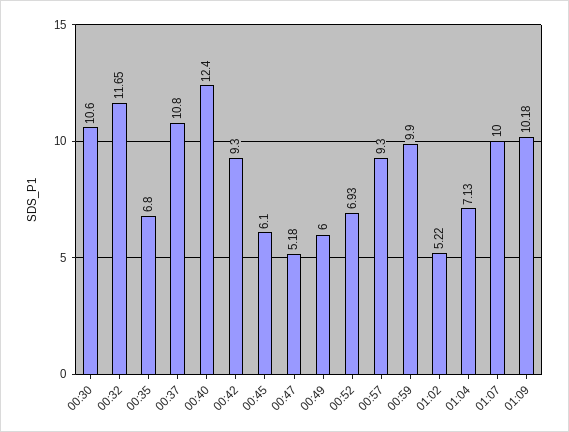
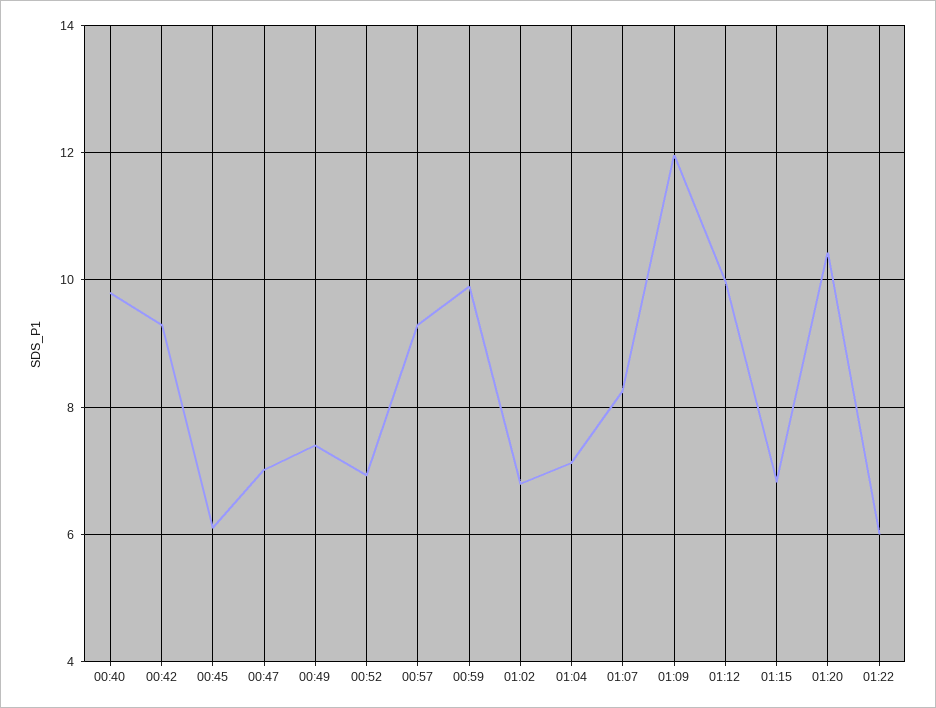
00:30: 10.6 -> none
00:32: 11.65 -> none
00:35: 6.8 -> none
00:37: 10.8 -> none
00:40: 12.4 -> 9.8
00:47: 5.18 -> 7
00:49: 6 -> 7.4
01:02: 5.22 -> 6.8
01:07: 10 -> 8.2
01:09: 10.18 -> 12
01:12: none -> 10
01:15: none -> 6.8
01:20: none -> 10.4
01:22: none -> 6

